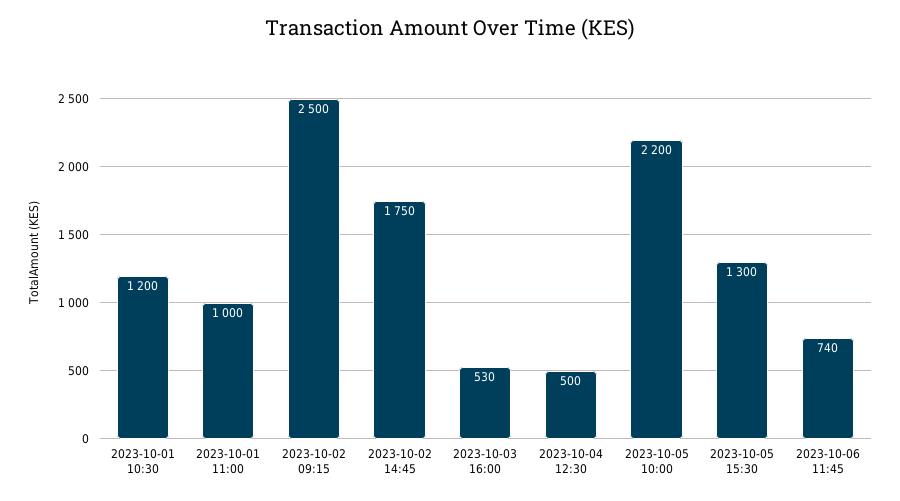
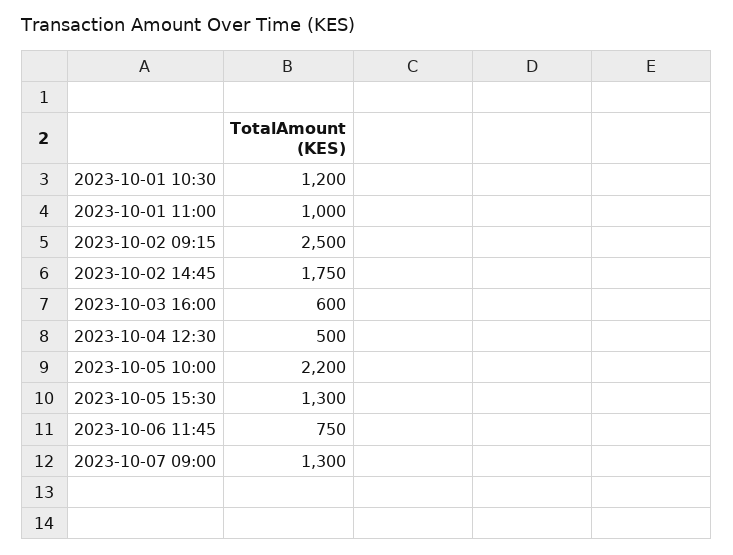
2023-10-03 16:00: 530 -> 600
2023-10-06 11:45: 740 -> 750
2023-10-07 09:00: none -> 1300

